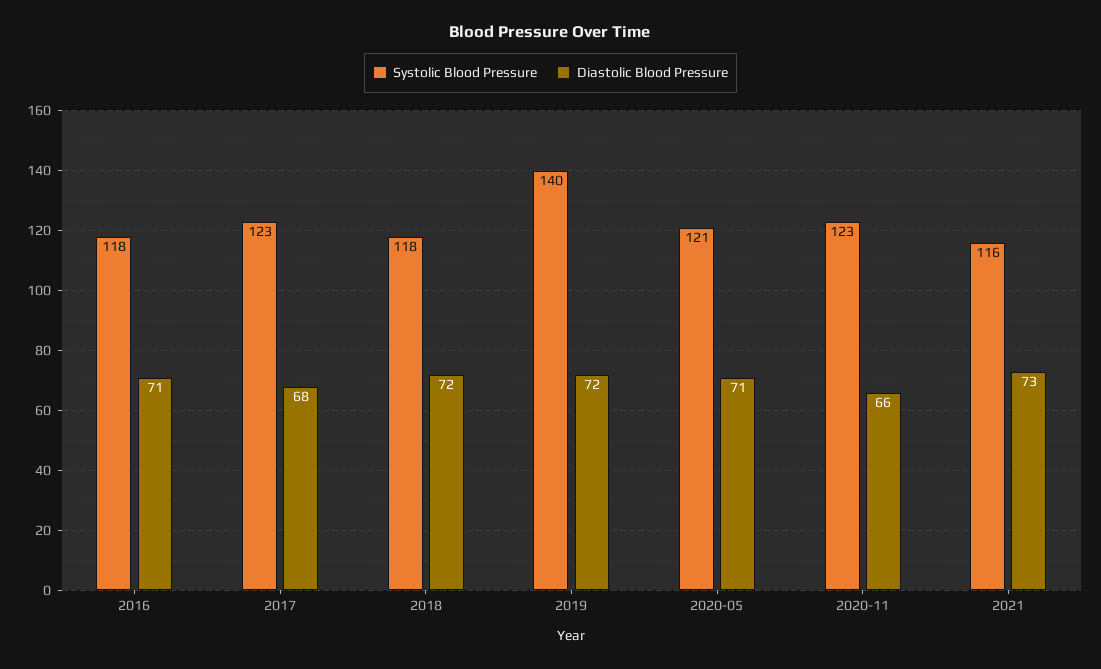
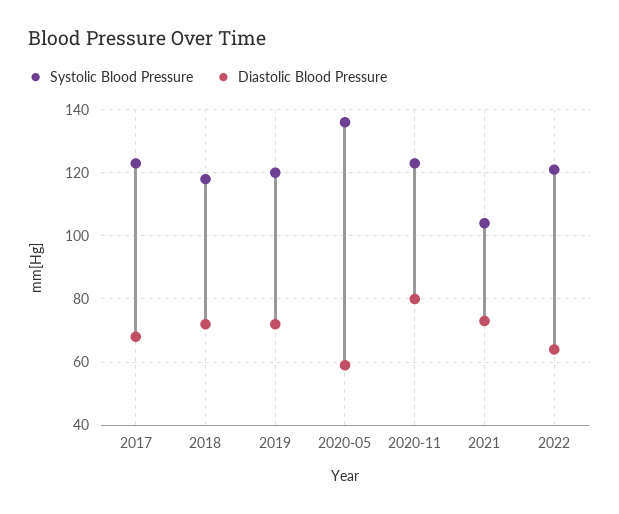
Systolic Blood Pressure, 2016: 118 -> none
Diastolic Blood Pressure, 2016: 71 -> none
Systolic Blood Pressure, 2019: 140 -> 120
Systolic Blood Pressure, 2020-05: 121 -> 135
Diastolic Blood Pressure, 2020-05: 71 -> 60
Diastolic Blood Pressure, 2020-11: 66 -> 80
Systolic Blood Pressure, 2021: 116 -> 105
Systolic Blood Pressure, 2022: none -> 120
Diastolic Blood Pressure, 2022: none -> 65

